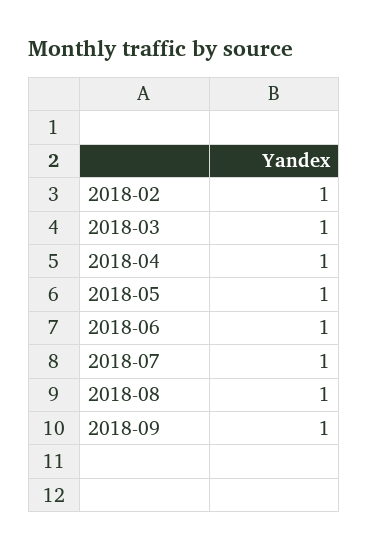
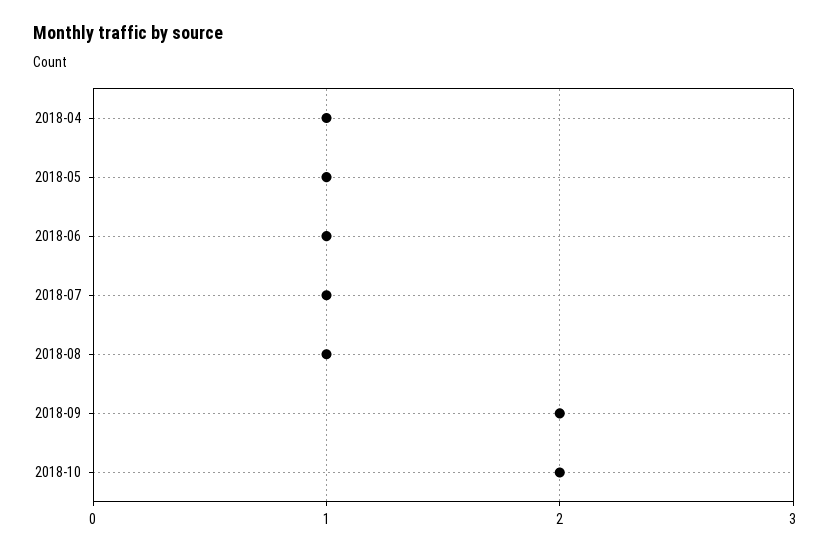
2018-02: 1 -> none
2018-03: 1 -> none
2018-09: 1 -> 2
2018-10: none -> 2

